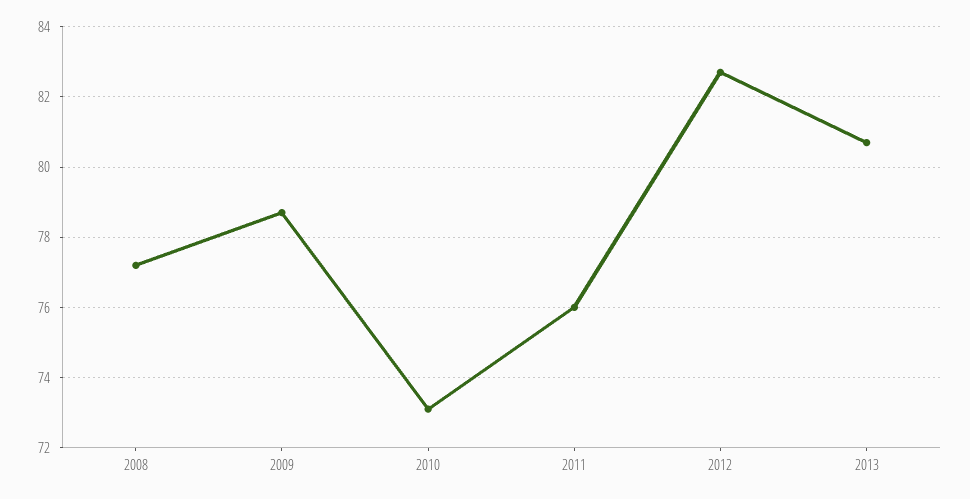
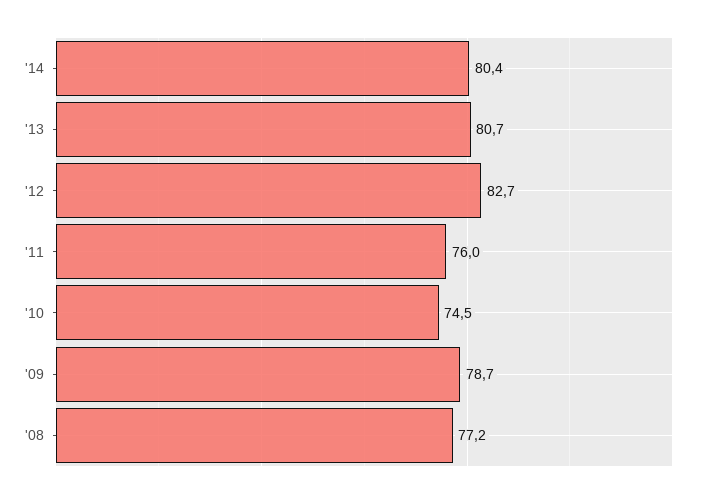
2010: 73 -> 74.5
'14: none -> 80.4

